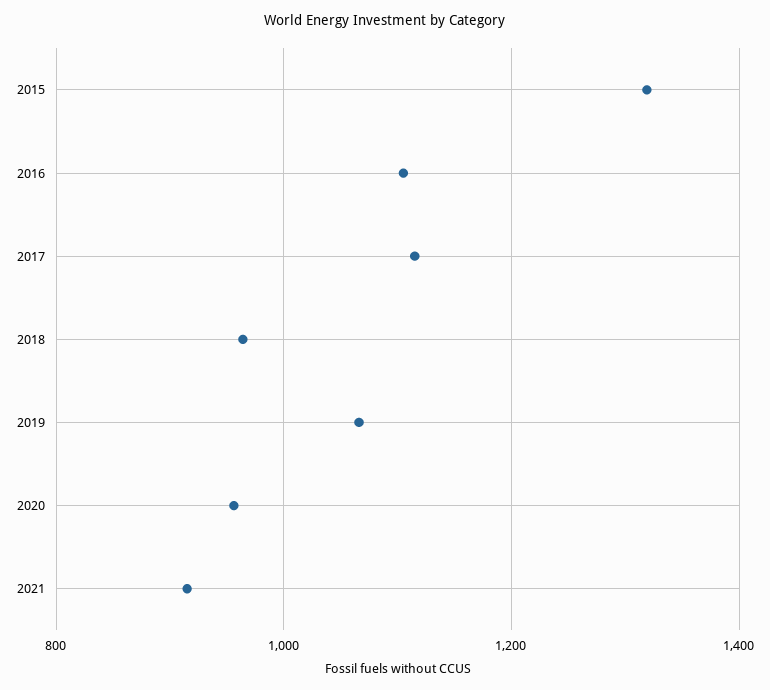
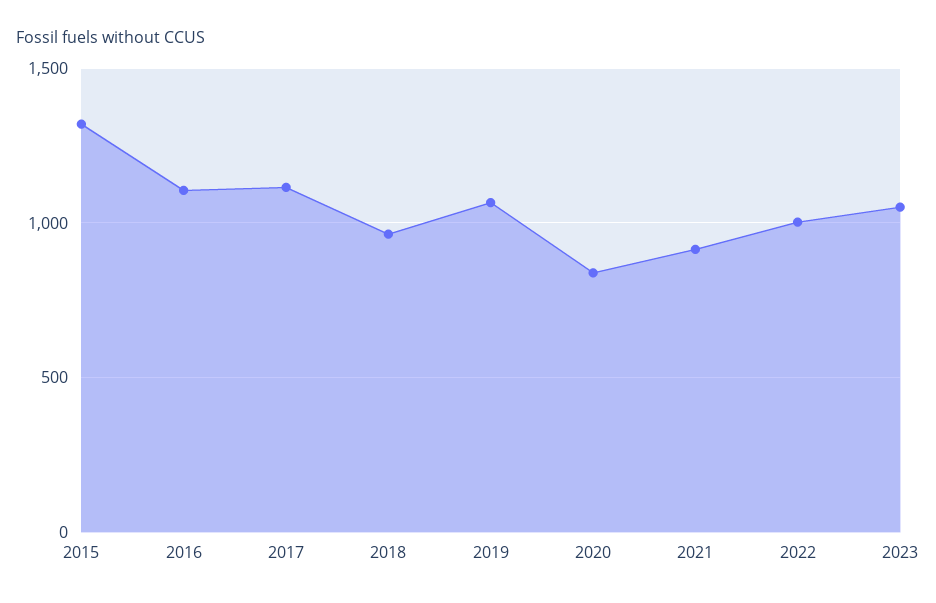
2020: 960 -> 850
2022: none -> 1000
2023: none -> 1050

